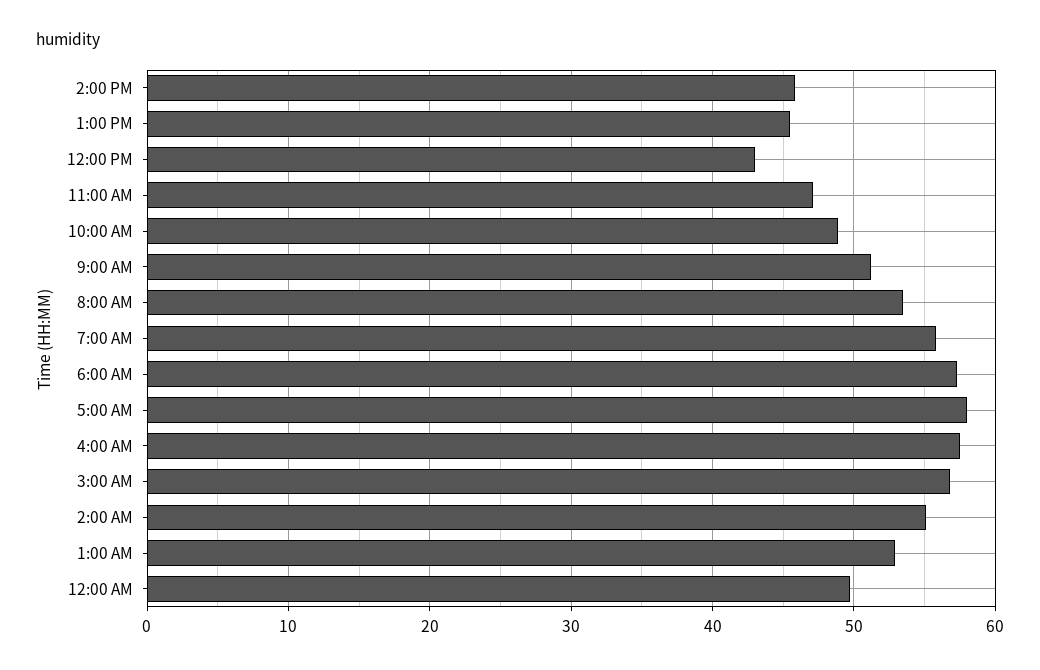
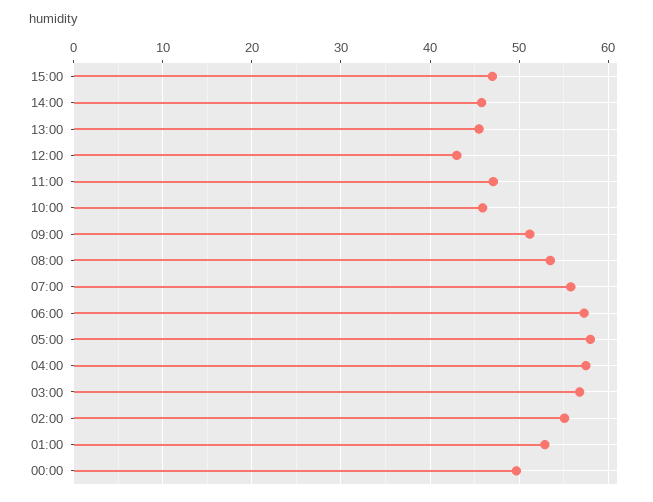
10:00 AM: 49 -> 46
15:00: none -> 47

